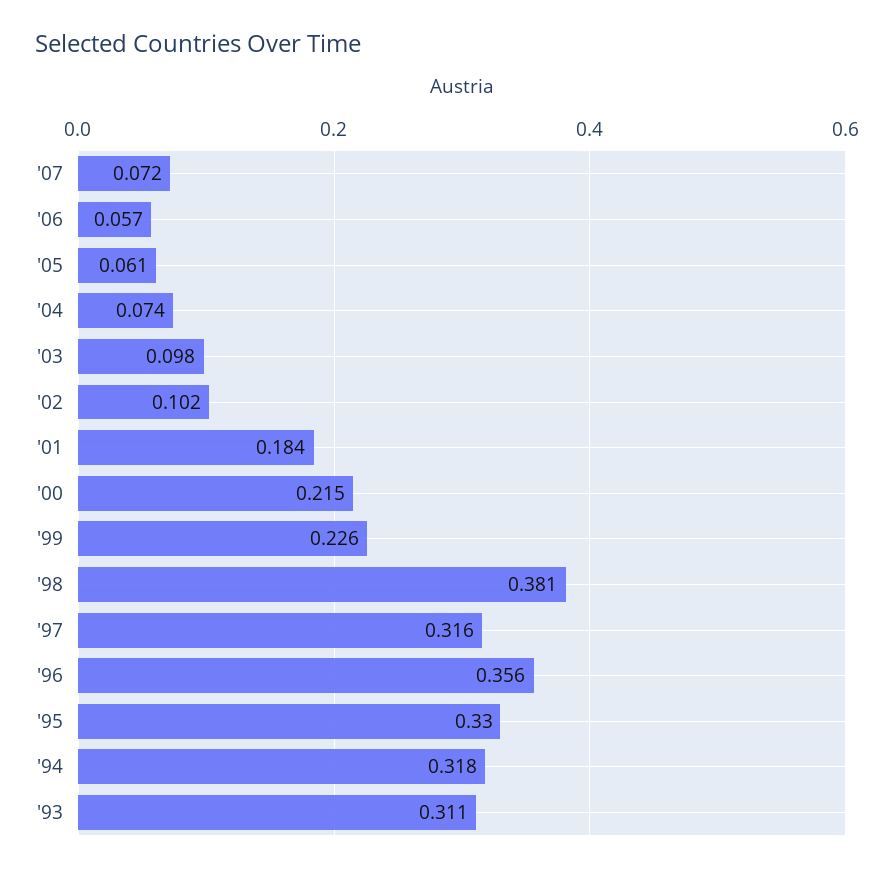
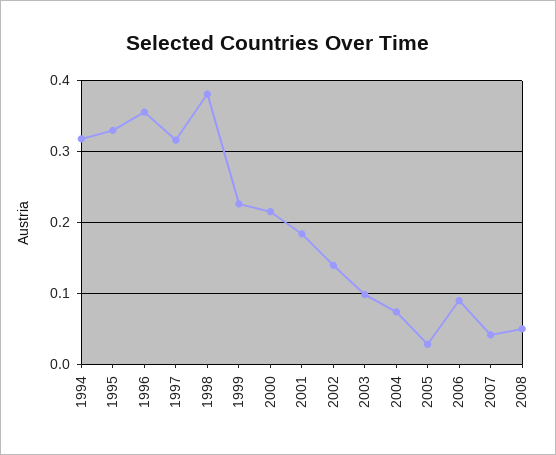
'07: 0.072 -> 0.04
'06: 0.057 -> 0.09
'05: 0.061 -> 0.03
'02: 0.102 -> 0.14
'93: 0.311 -> none
2008: none -> 0.05

